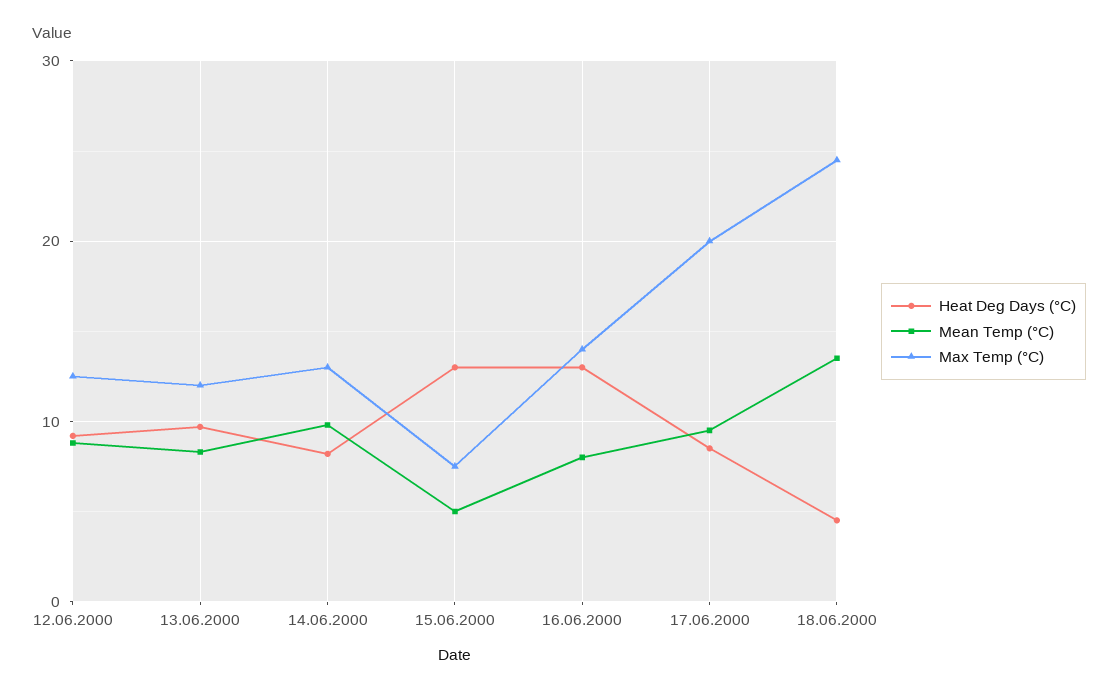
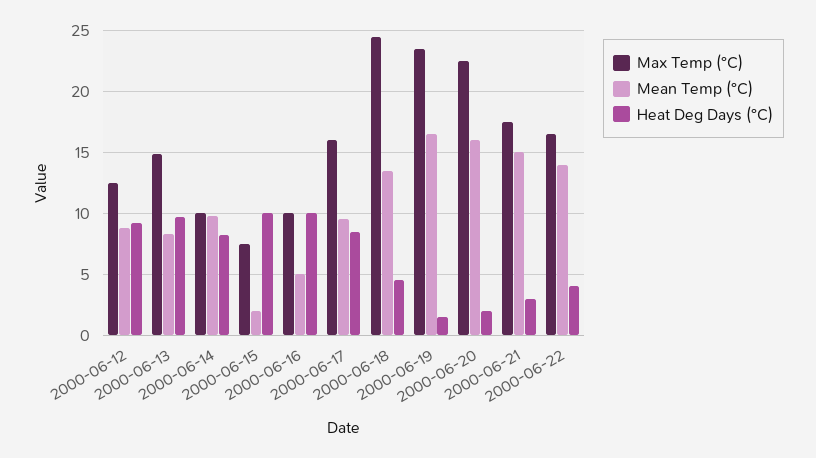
Max Temp (°C), 13.06.2000: 12 -> 15
Max Temp (°C), 14.06.2000: 13 -> 10
Heat Deg Days (°C), 15.06.2000: 13 -> 10
Mean Temp (°C), 15.06.2000: 5 -> 2
Heat Deg Days (°C), 16.06.2000: 13 -> 10
Mean Temp (°C), 16.06.2000: 8 -> 5
Max Temp (°C), 16.06.2000: 14 -> 10
Max Temp (°C), 17.06.2000: 20 -> 16
Max Temp (°C), 2000-06-19: none -> 23.5
Mean Temp (°C), 2000-06-19: none -> 16.5
Heat Deg Days (°C), 2000-06-19: none -> 1.5
Max Temp (°C), 2000-06-20: none -> 22.5
Mean Temp (°C), 2000-06-20: none -> 16
Heat Deg Days (°C), 2000-06-20: none -> 2
Max Temp (°C), 2000-06-21: none -> 17.5
Mean Temp (°C), 2000-06-21: none -> 15
Heat Deg Days (°C), 2000-06-21: none -> 3
Max Temp (°C), 2000-06-22: none -> 16.5
Mean Temp (°C), 2000-06-22: none -> 14
Heat Deg Days (°C), 2000-06-22: none -> 4

